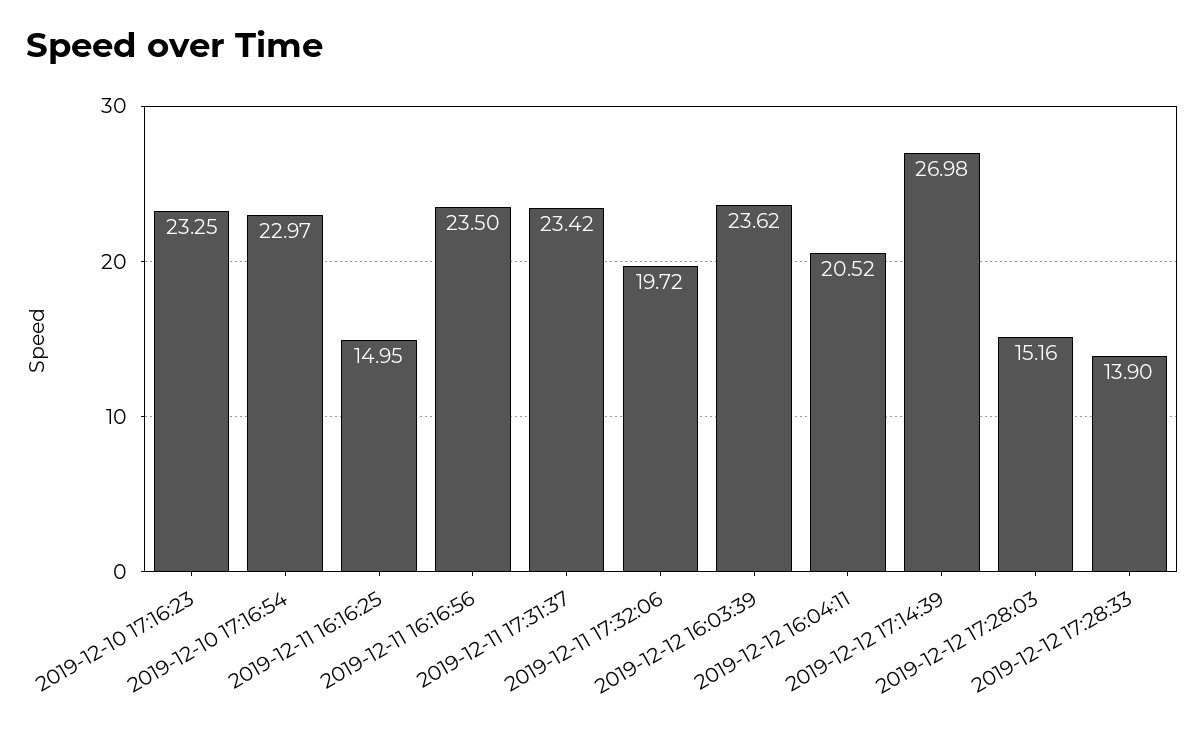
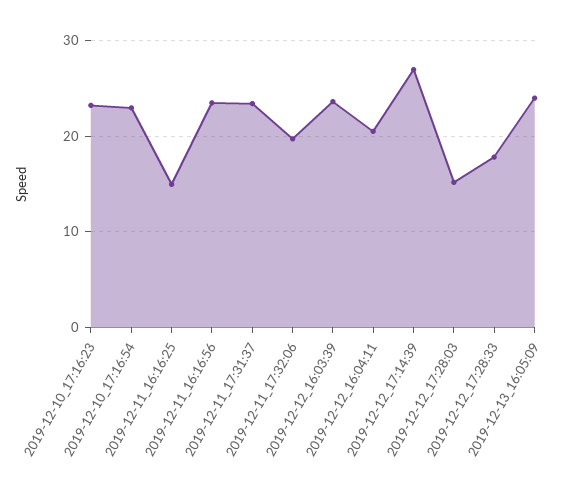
2019-12-12 17:28:33: 13.9 -> 18
2019-12-13_16:05:09: none -> 24

